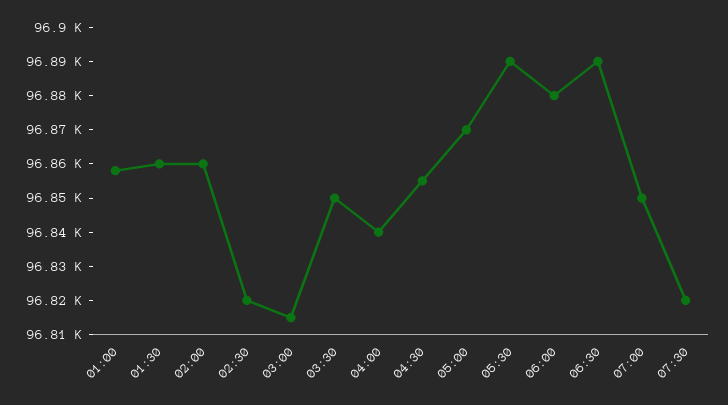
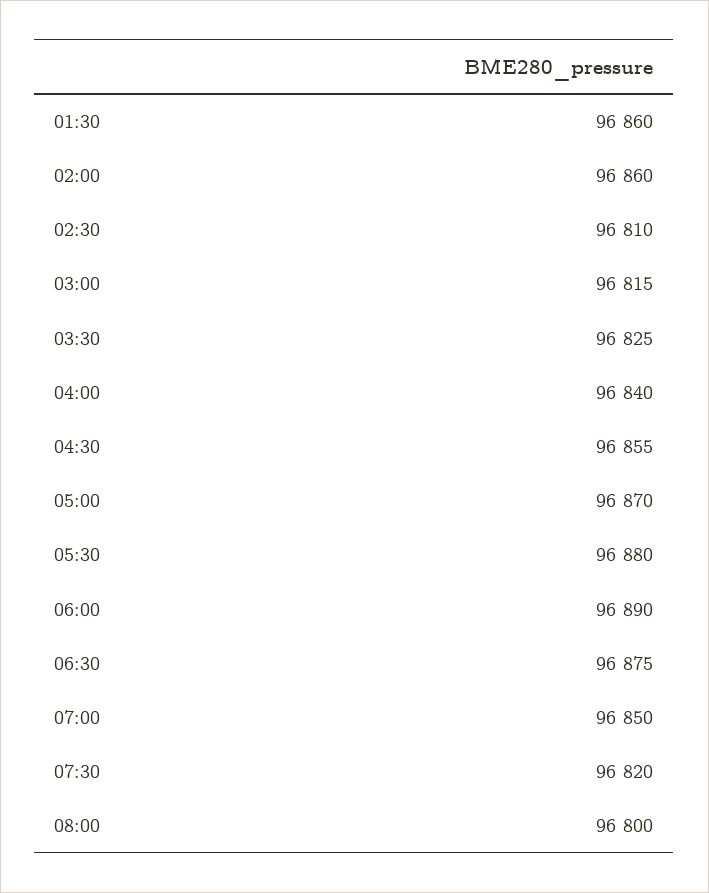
01:00: 96857.5 -> none
02:30: 96820 -> 96810
03:30: 96850 -> 96825
05:30: 96890 -> 96880
06:00: 96880 -> 96890
06:30: 96890 -> 96875
08:00: none -> 96800

